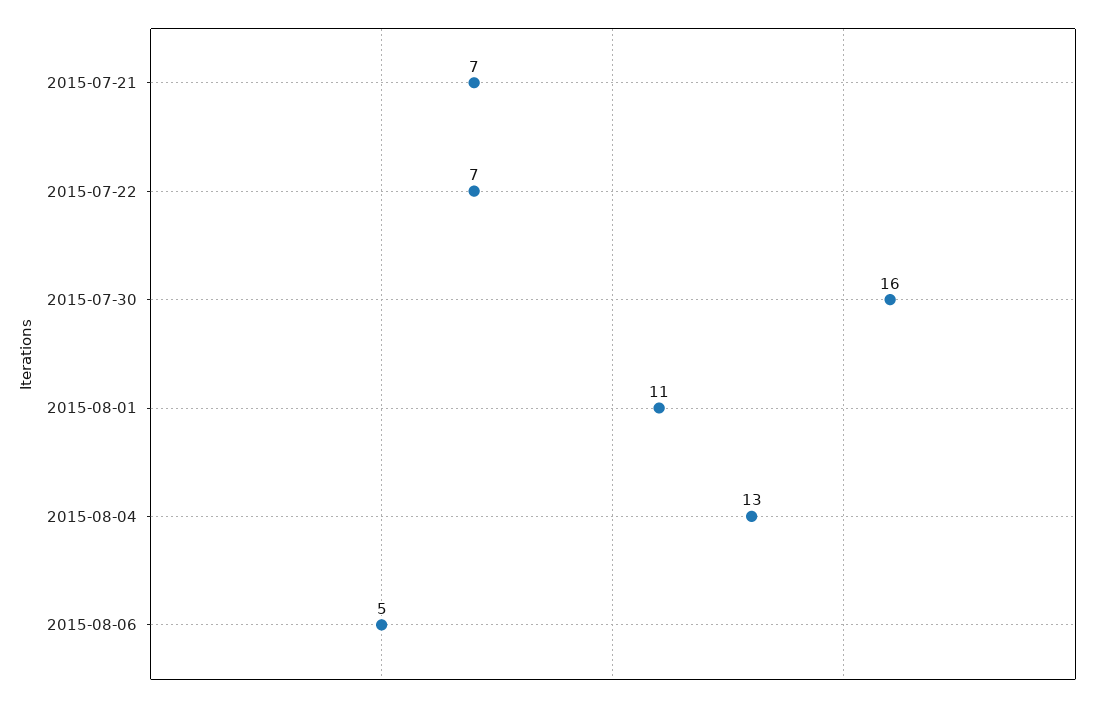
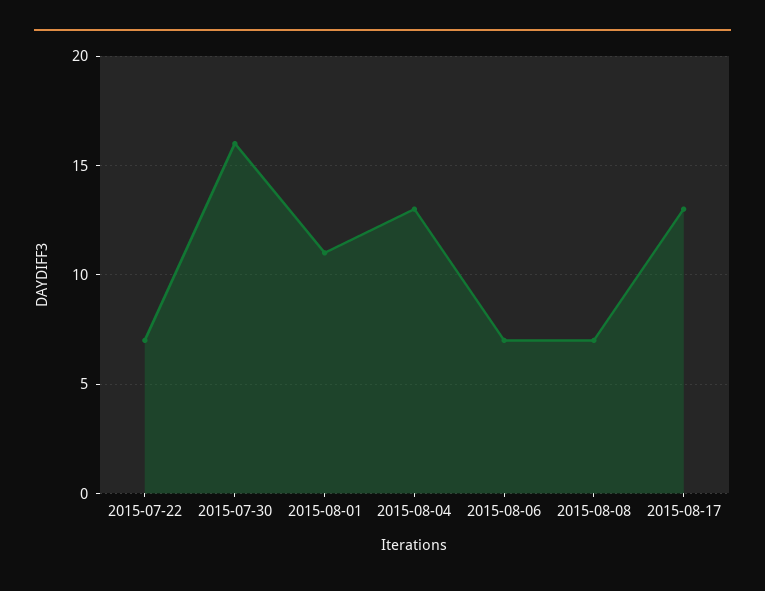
2015-07-21: 7 -> none
2015-08-06: 5 -> 7
2015-08-08: none -> 7
2015-08-17: none -> 13

